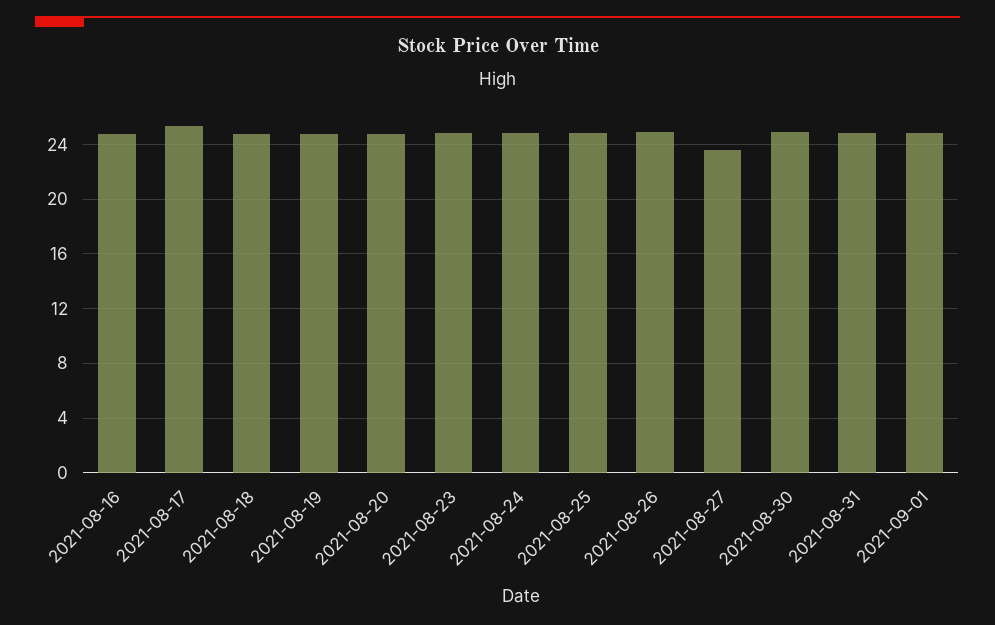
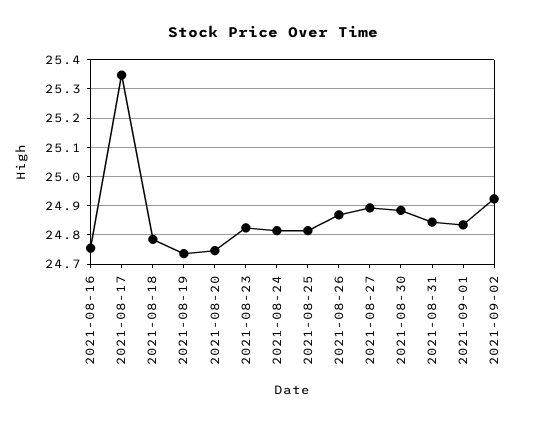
2021-08-27: 23.5 -> 24.9
2021-09-02: none -> 24.925

